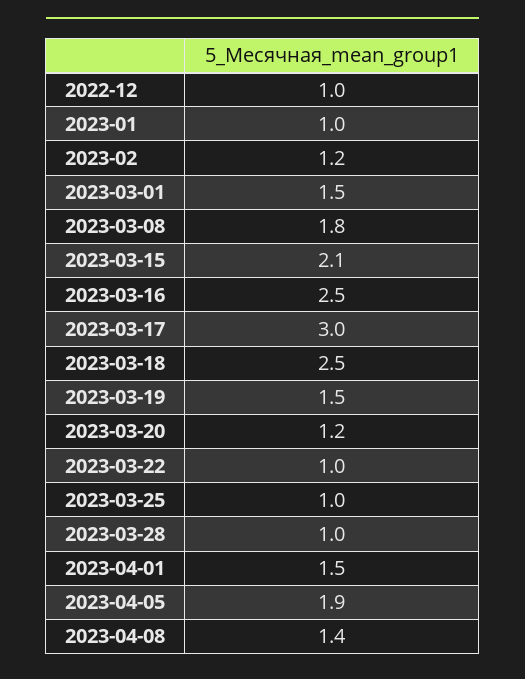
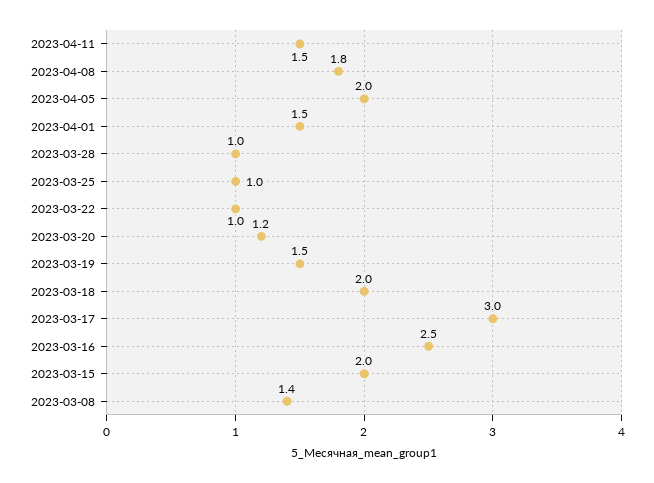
2022-12: 1 -> none
2023-01: 1 -> none
2023-02: 1.2 -> none
2023-03-01: 1.5 -> none
2023-03-08: 1.8 -> 1.4
2023-03-15: 2.1 -> 2
2023-03-18: 2.5 -> 2
2023-04-05: 1.9 -> 2
2023-04-08: 1.4 -> 1.8
2023-04-11: none -> 1.5

